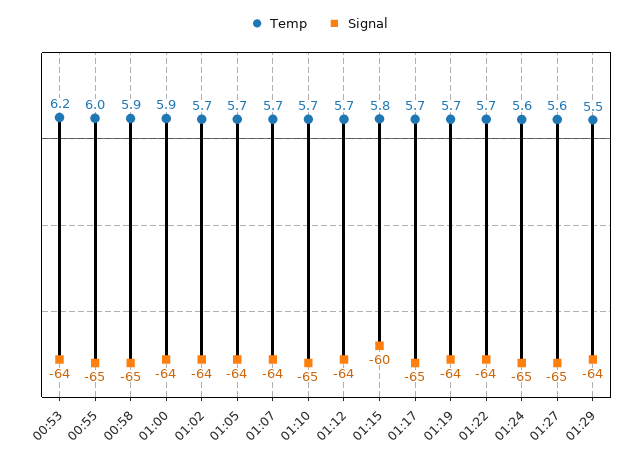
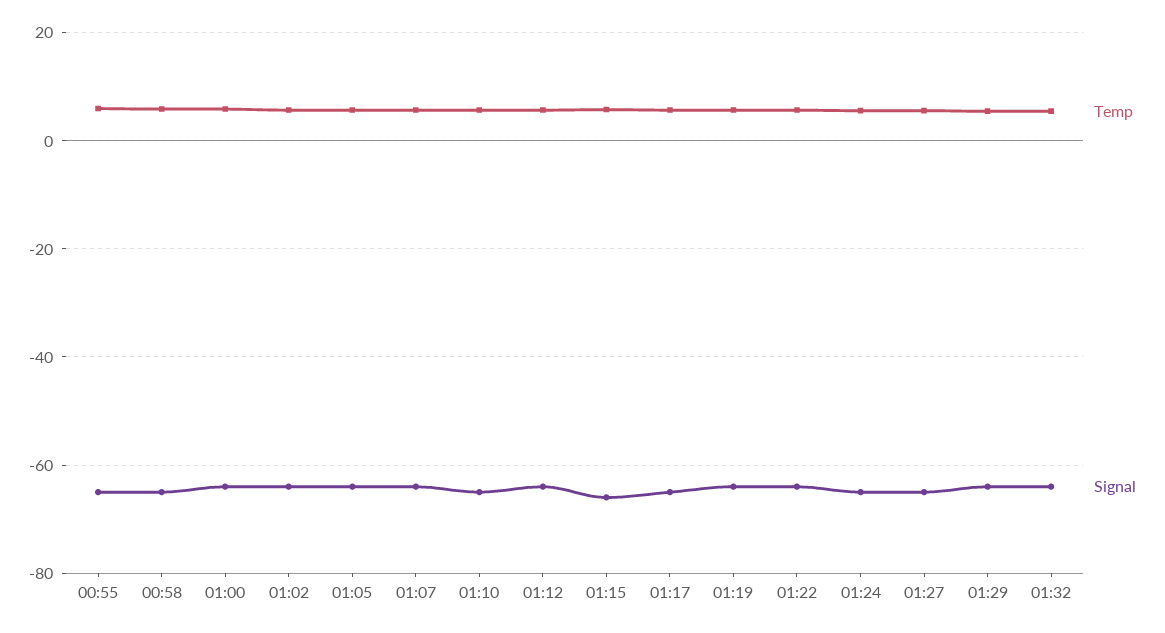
Temp, 00:53: 6.2 -> none
Signal, 00:53: -64 -> none
Signal, 01:15: -60 -> -66
Temp, 01:32: none -> 6
Signal, 01:32: none -> -64

